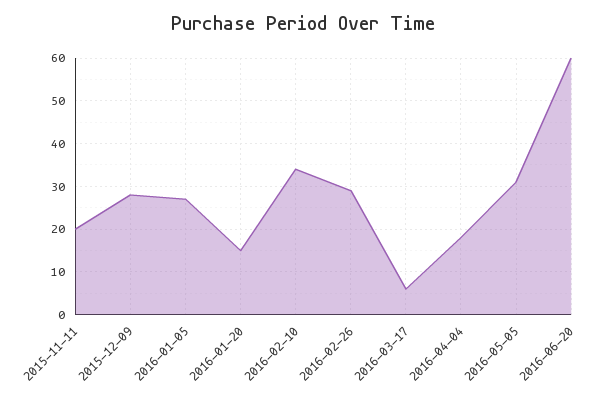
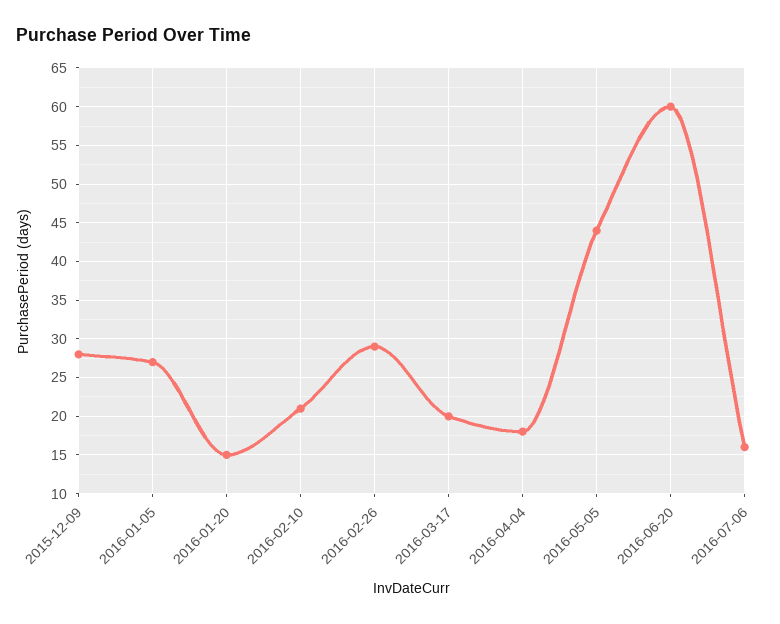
2015-11-11: 20 -> none
2016-02-10: 35 -> 21
2016-03-17: 5 -> 20
2016-05-05: 30 -> 44
2016-07-06: none -> 16

